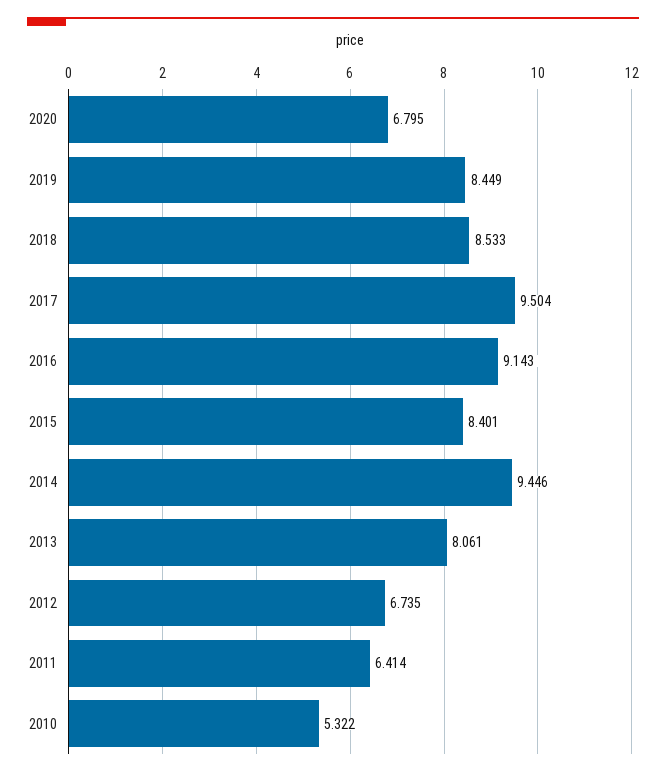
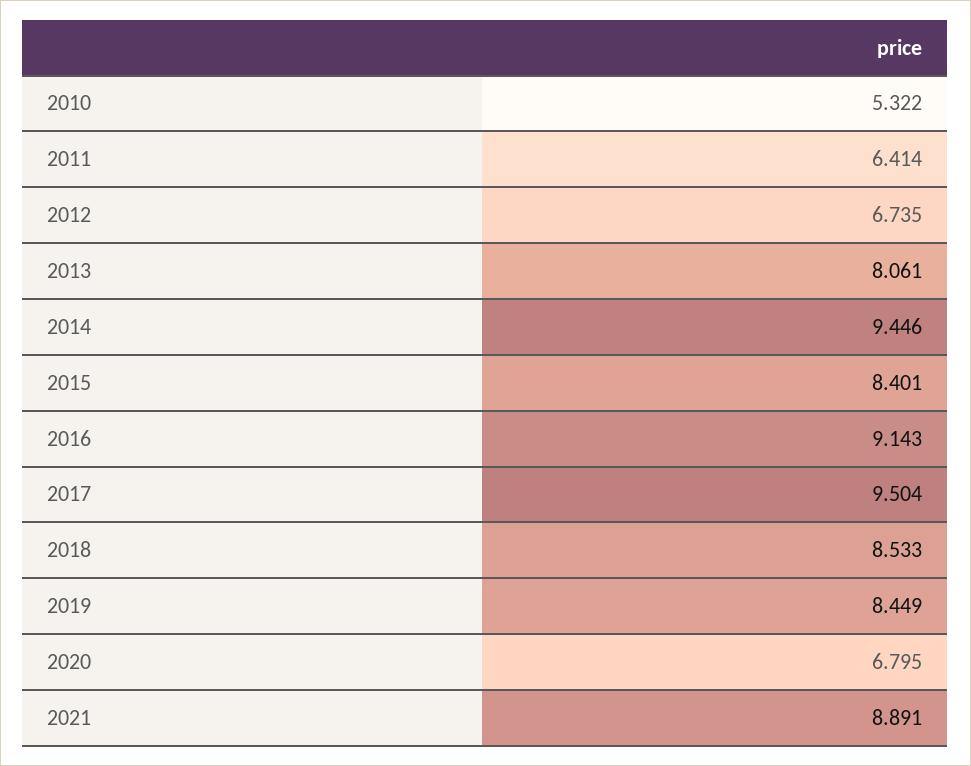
2021: none -> 8.891

